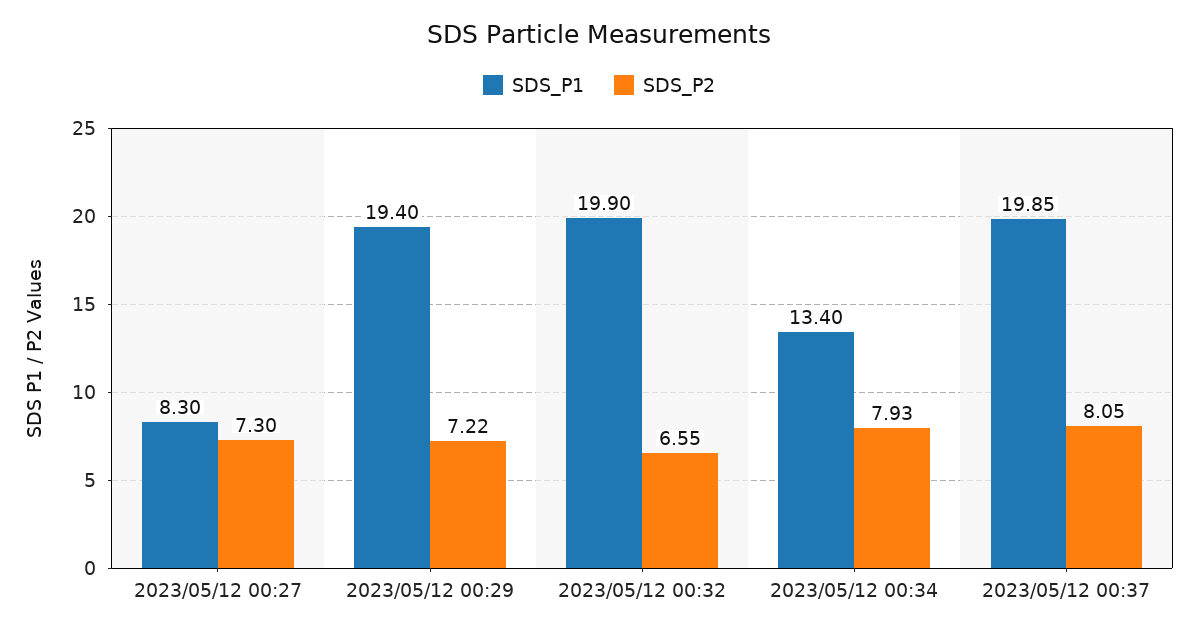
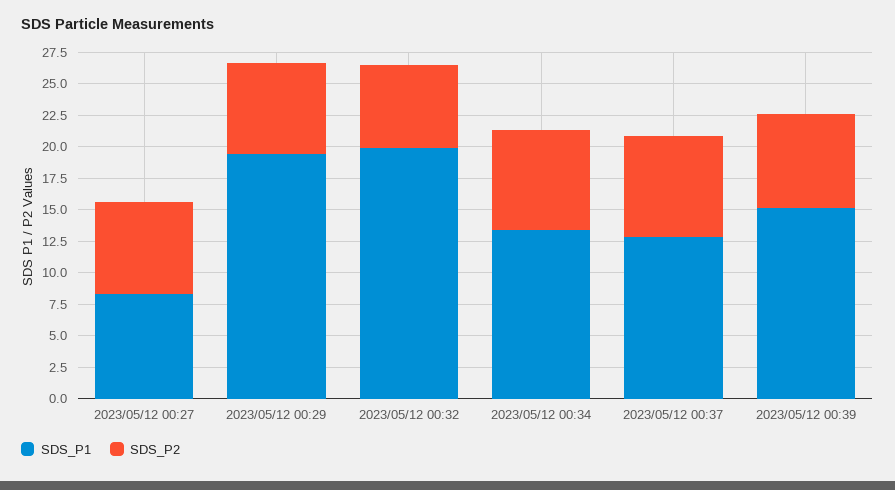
SDS_P1, 2023/05/12 00:37: 19.85 -> 12.5
SDS_P1, 2023/05/12 00:39: none -> 15
SDS_P2, 2023/05/12 00:39: none -> 7.5

